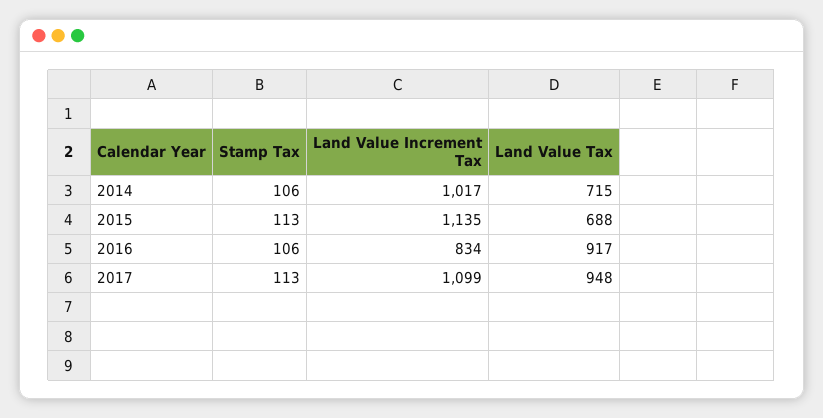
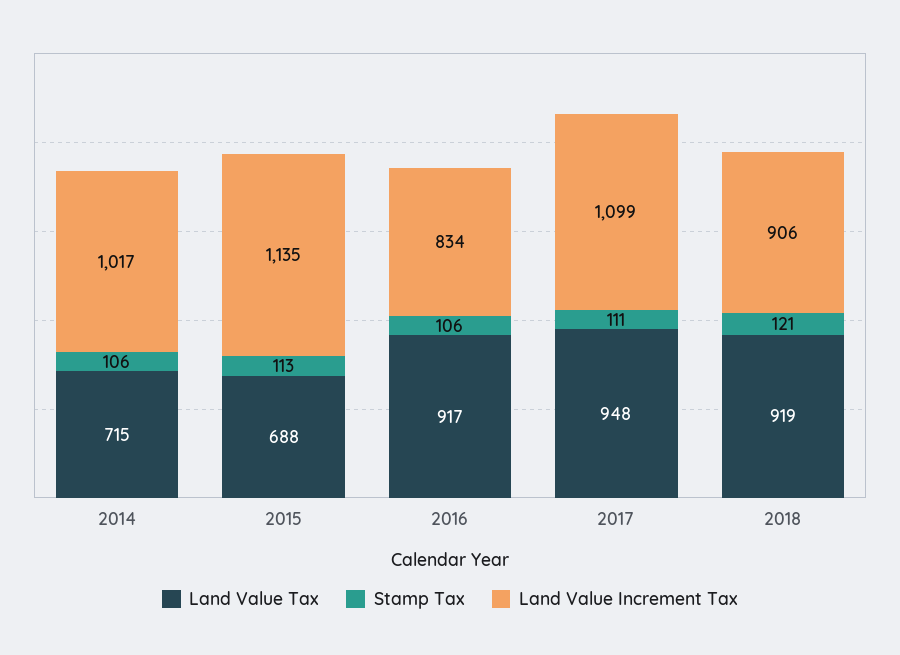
Stamp Tax, 2017: 113 -> 111
Land Value Tax, 2018: none -> 919
Stamp Tax, 2018: none -> 121
Land Value Increment Tax, 2018: none -> 906

